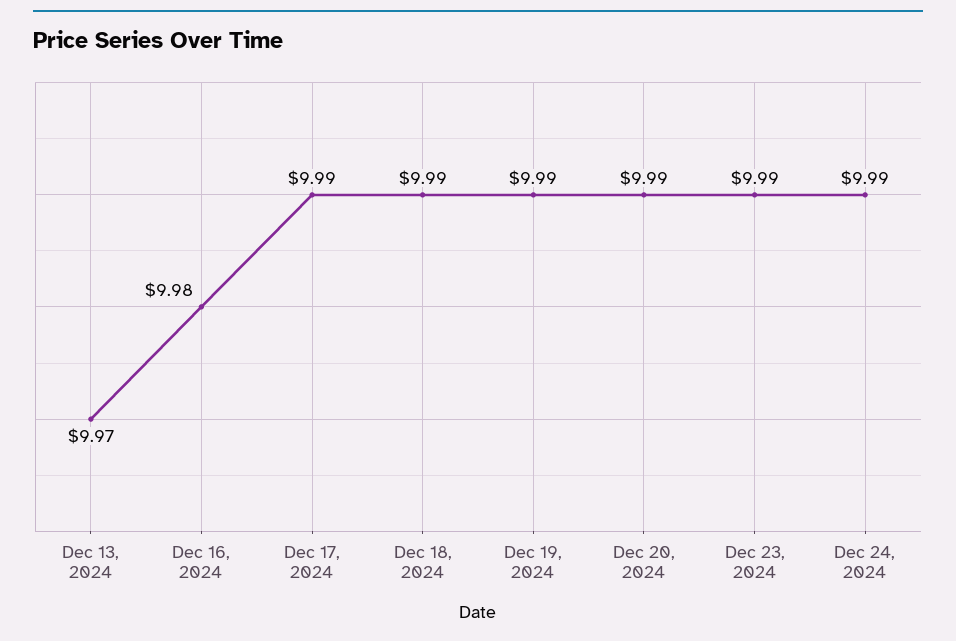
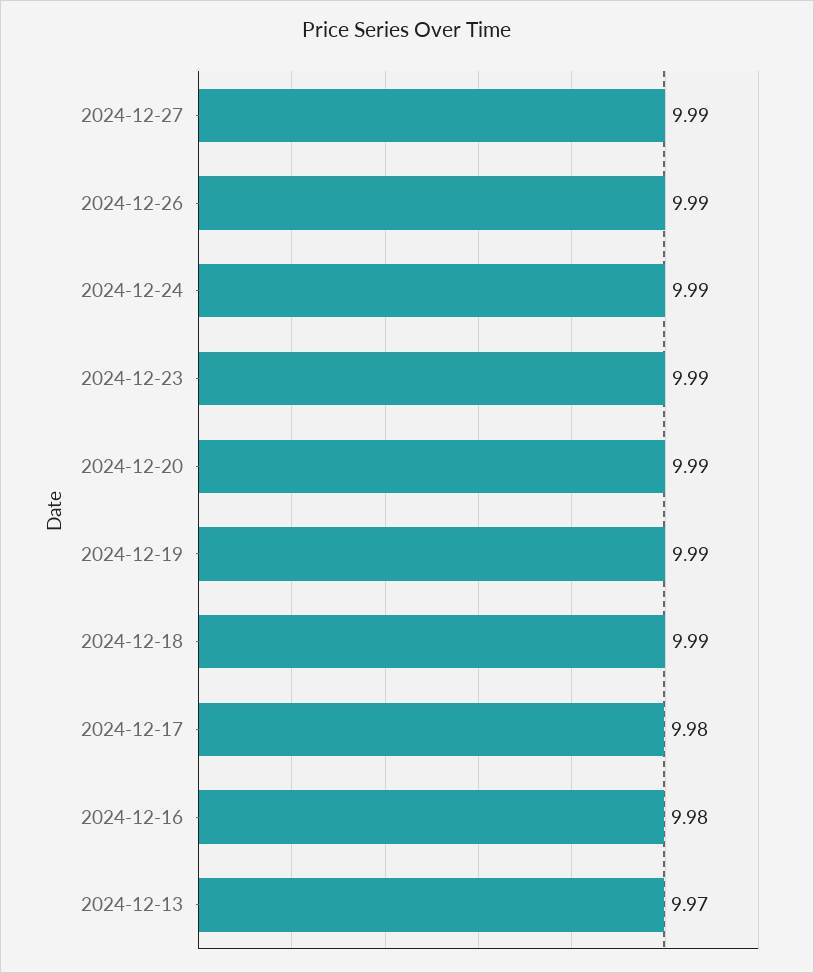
Dec 17, 2024: 9.99 -> 9.98
2024-12-27: none -> 9.99
2024-12-26: none -> 9.99

